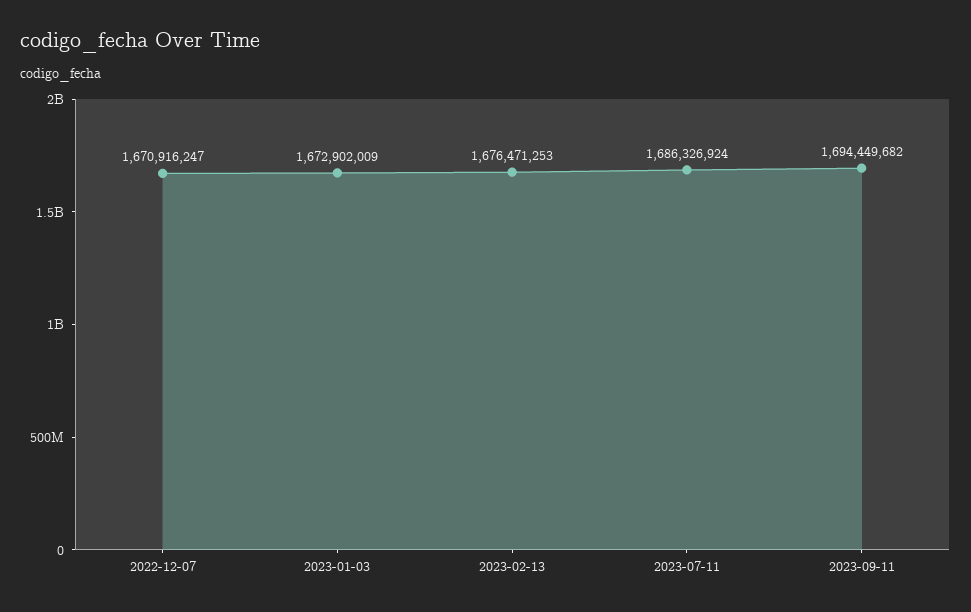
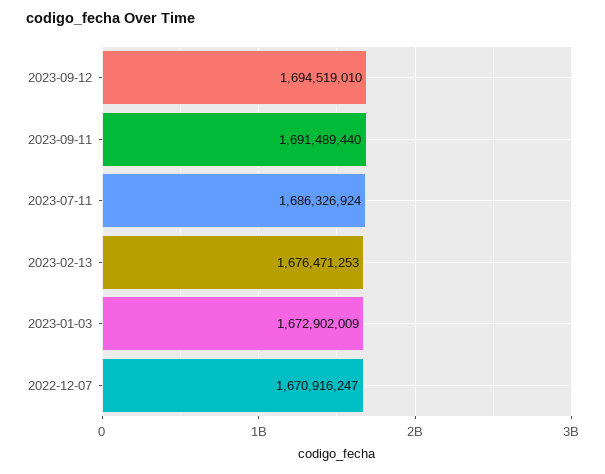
2023-09-11: 1694449682 -> 1691489440
2023-09-12: none -> 1694519010

